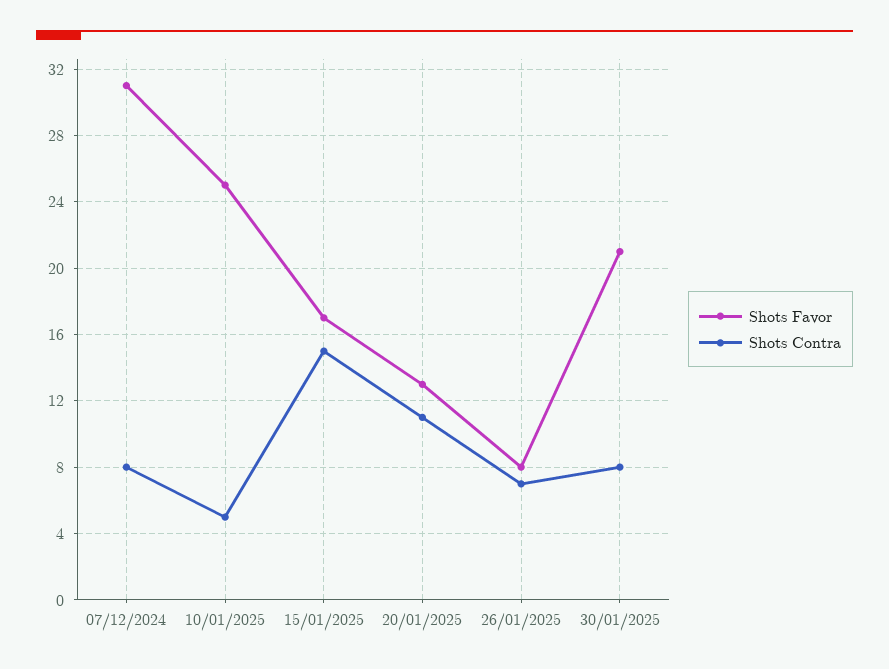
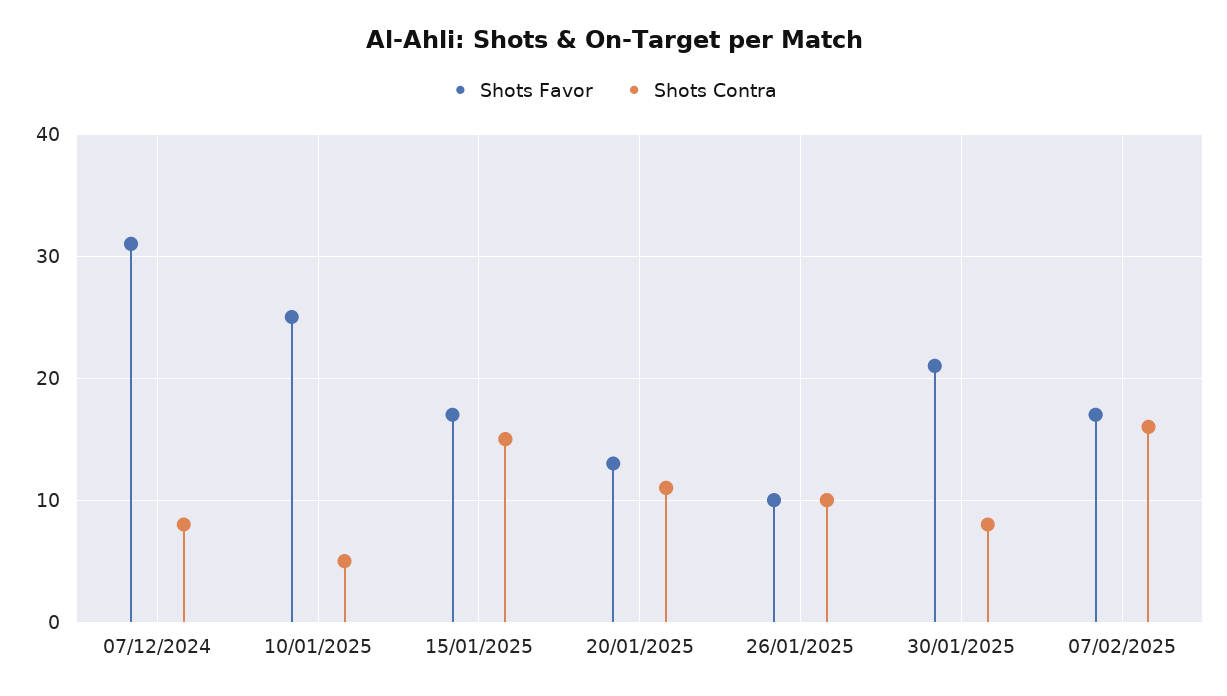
Shots Favor, 26/01/2025: 8 -> 10
Shots Contra, 26/01/2025: 7 -> 10
Shots Favor, 07/02/2025: none -> 17
Shots Contra, 07/02/2025: none -> 16

